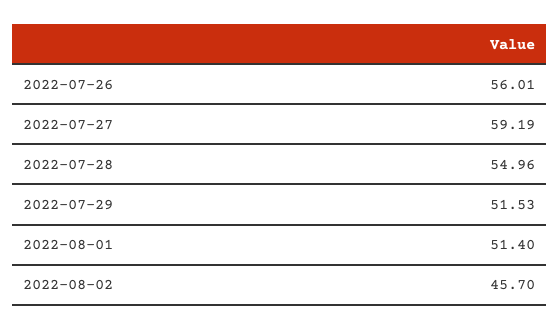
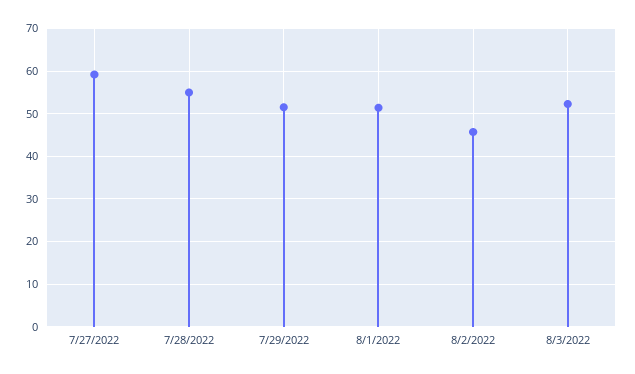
2022-07-26: 56.01 -> none
8/3/2022: none -> 52

